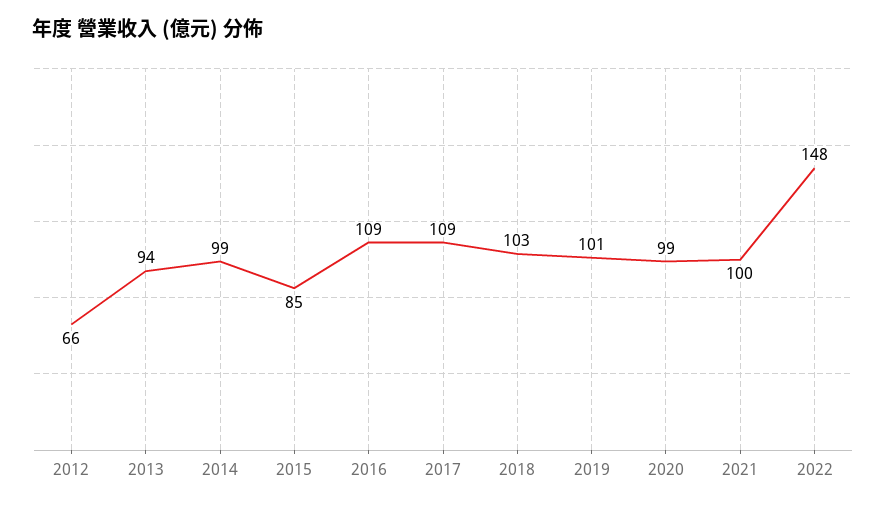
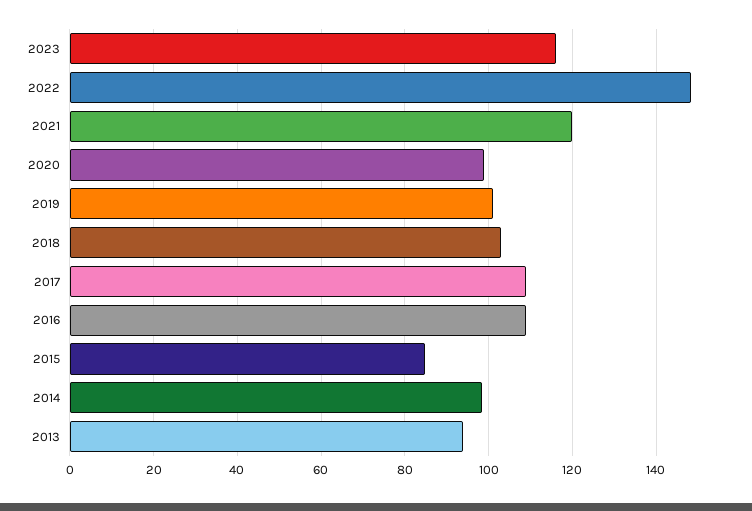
2012: 66 -> none
2021: 100 -> 120
2023: none -> 116

